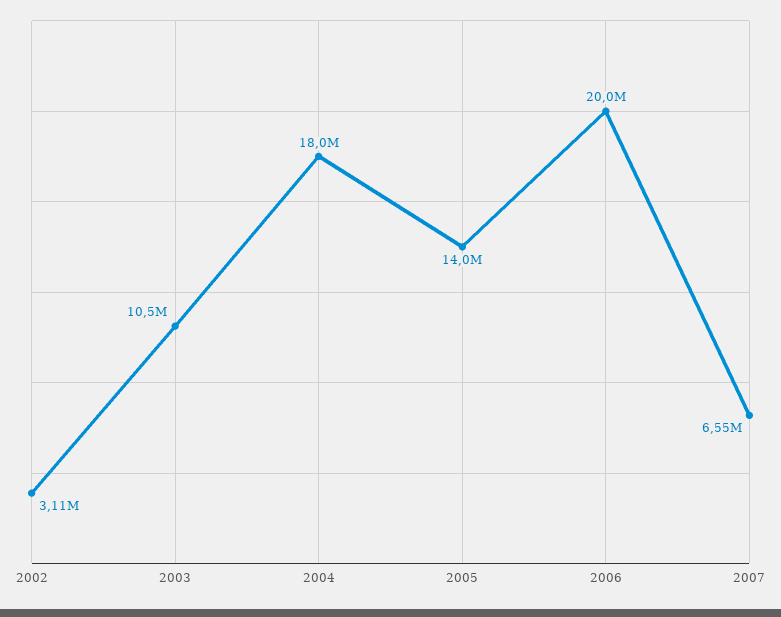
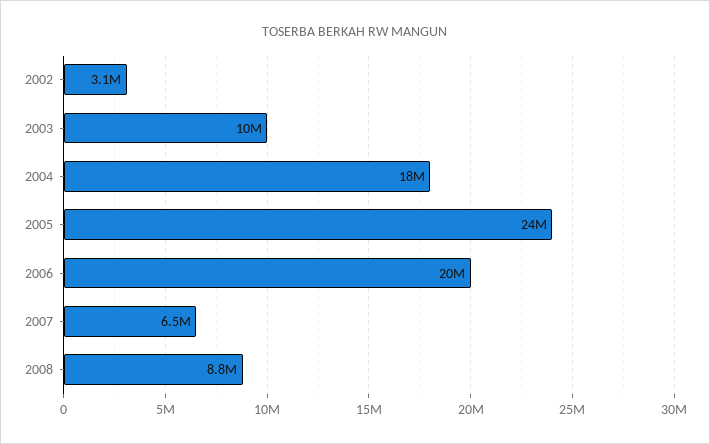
2005: 14000000 -> 24000000
2008: none -> 8800000

